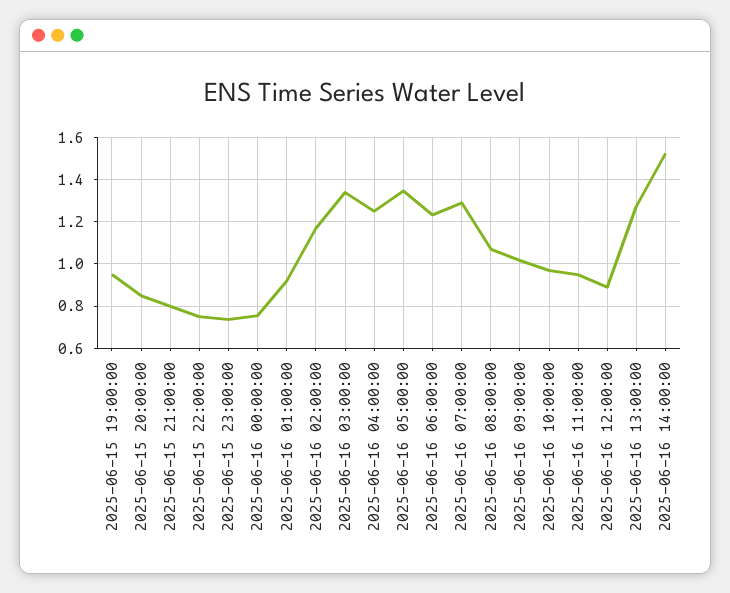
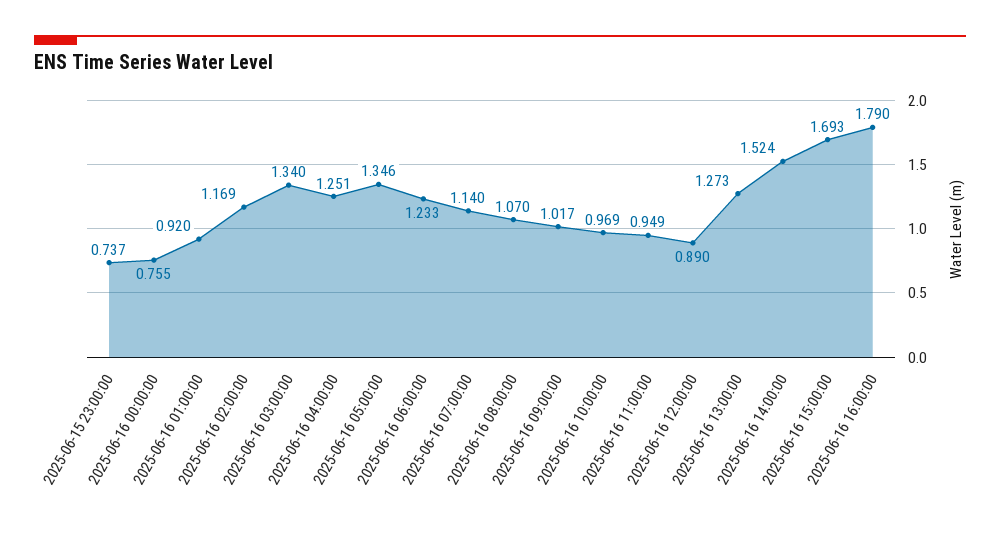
2025-06-15 19:00:00: 0.95 -> none
2025-06-15 20:00:00: 0.85 -> none
2025-06-15 21:00:00: 0.8 -> none
2025-06-15 22:00:00: 0.75 -> none
2025-06-16 07:00:00: 1.3 -> 1.14
2025-06-16 15:00:00: none -> 1.693
2025-06-16 16:00:00: none -> 1.79

